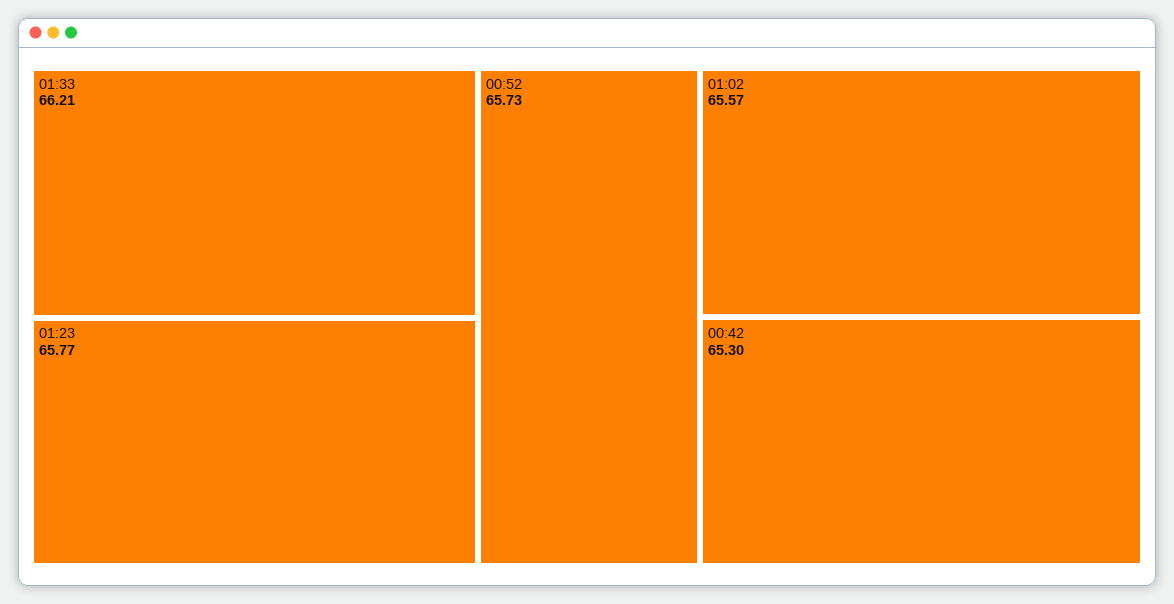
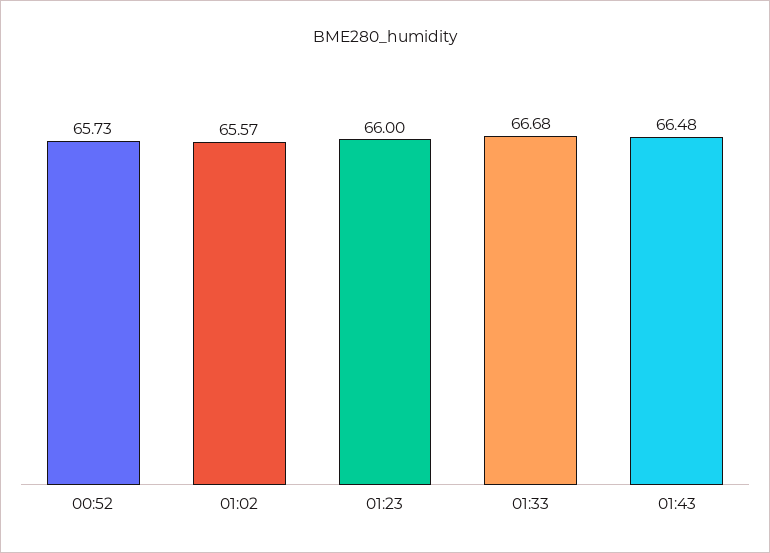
01:33: 66.21 -> 66.68
01:23: 65.77 -> 66
00:42: 65.3 -> none
01:43: none -> 66.48

